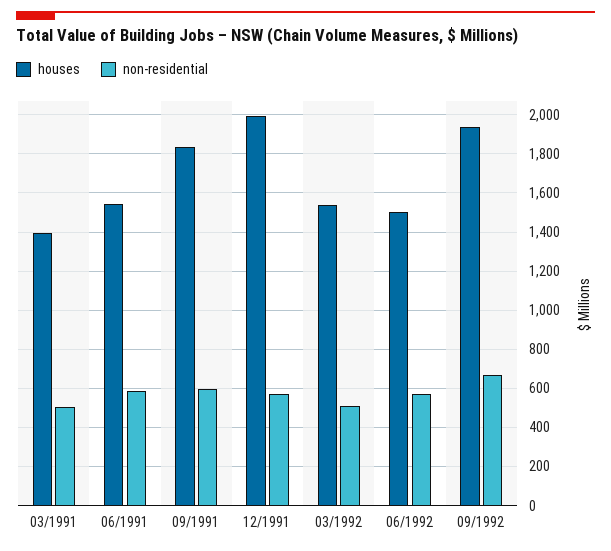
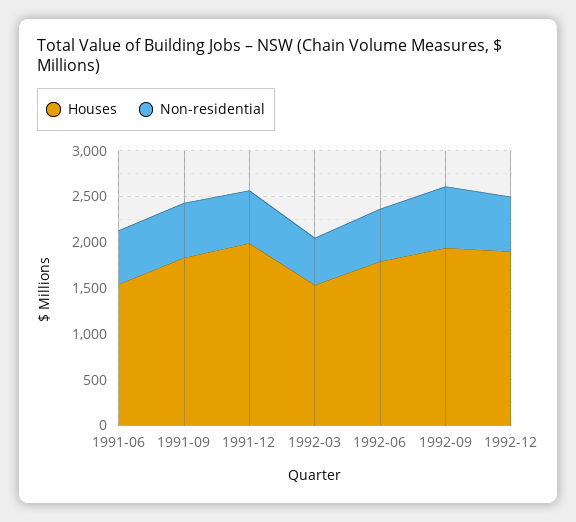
houses, 03/1991: 1400 -> none
non-residential, 03/1991: 500 -> none
houses, 06/1992: 1500 -> 1800
houses, 1992-12: none -> 1900
non-residential, 1992-12: none -> 600

